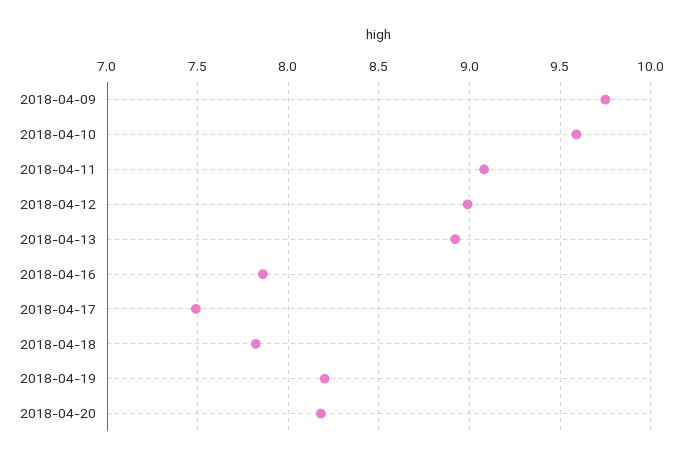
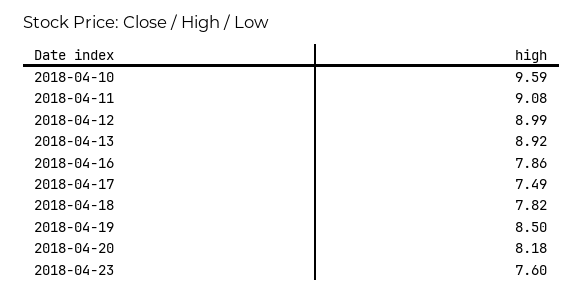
2018-04-09: 9.75 -> none
2018-04-19: 8.2 -> 8.5
2018-04-23: none -> 7.6

